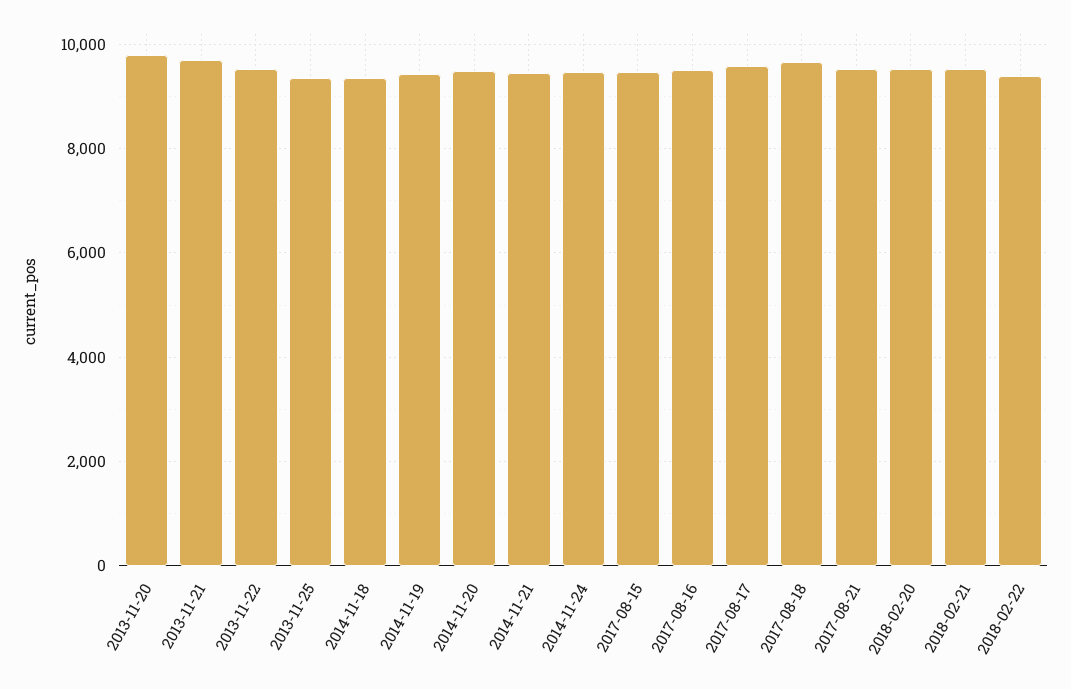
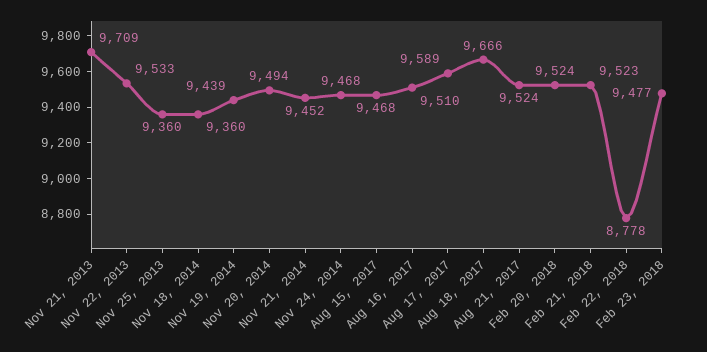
2013-11-20: 9800 -> none
2018-02-22: 9400 -> 8778
Feb 23, 2018: none -> 9477

